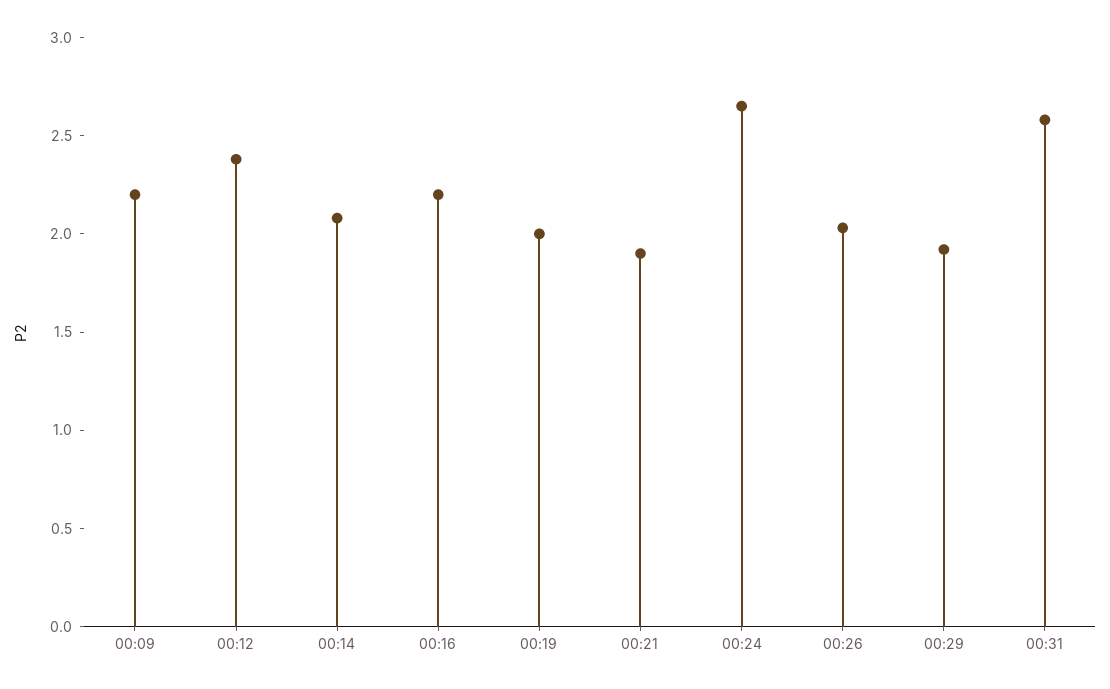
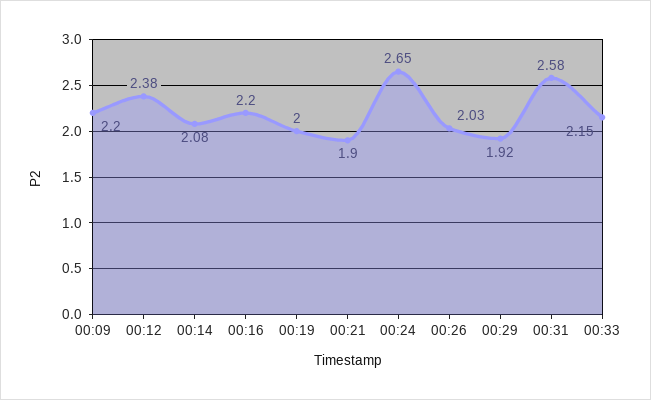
00:33: none -> 2.15

